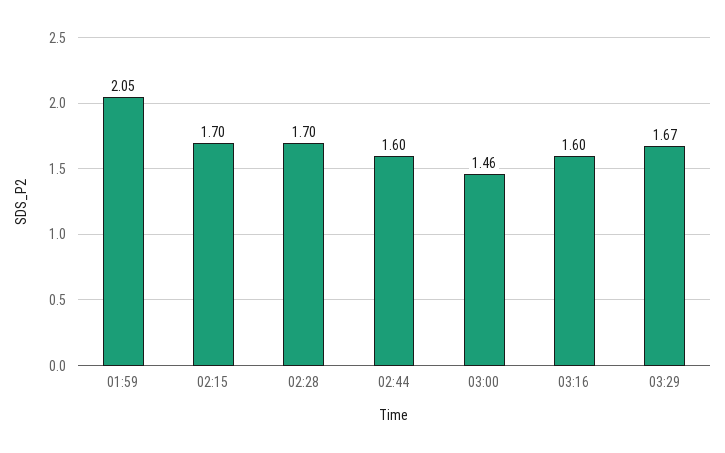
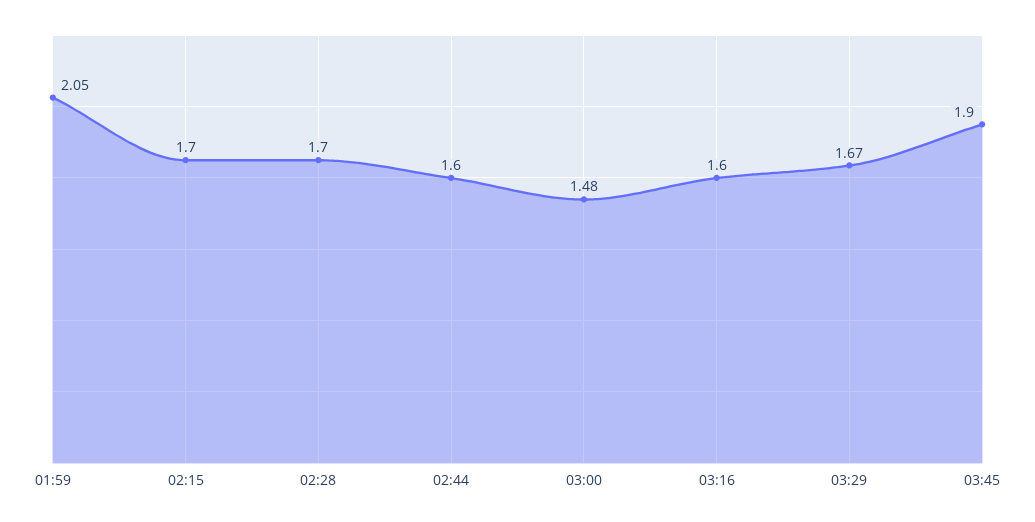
03:00: 1.46 -> 1.48
03:45: none -> 1.9

